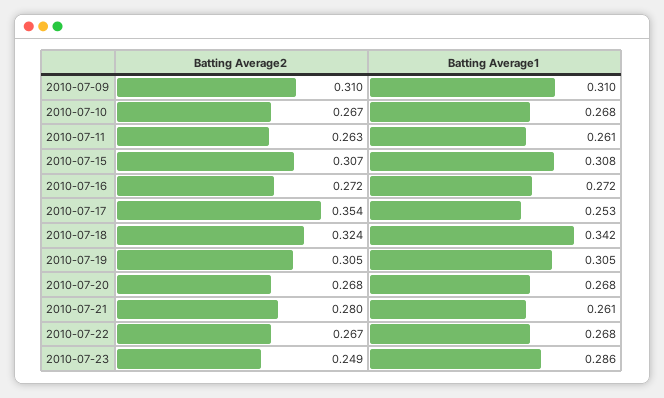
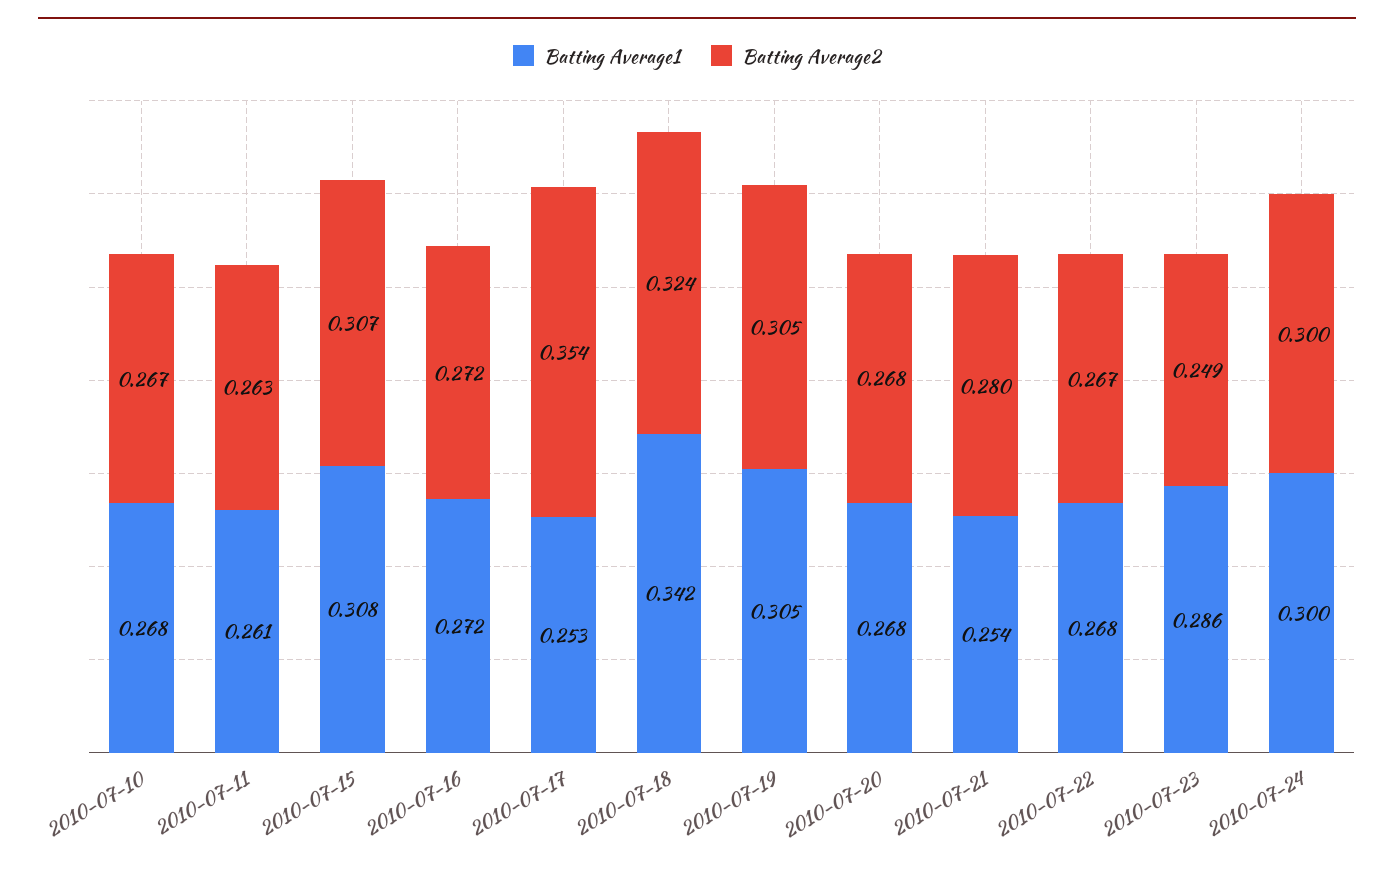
Batting Average2, 2010-07-09: 0.31 -> none
Batting Average1, 2010-07-09: 0.31 -> none
Batting Average1, 2010-07-21: 0.261 -> 0.254
Batting Average1, 2010-07-24: none -> 0.3
Batting Average2, 2010-07-24: none -> 0.3

